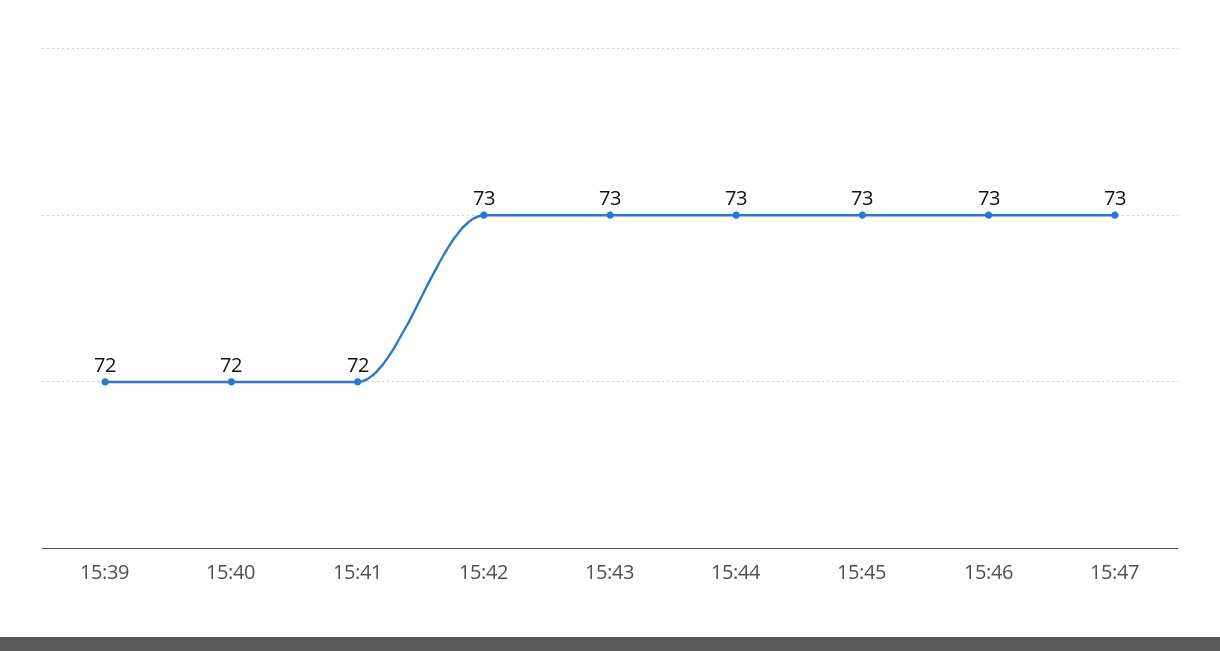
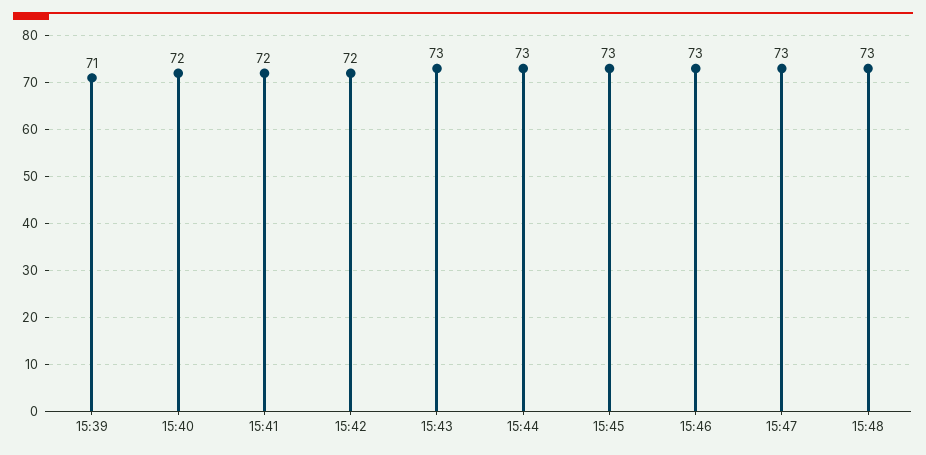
15:39: 72 -> 71
15:42: 73 -> 72
15:48: none -> 73

